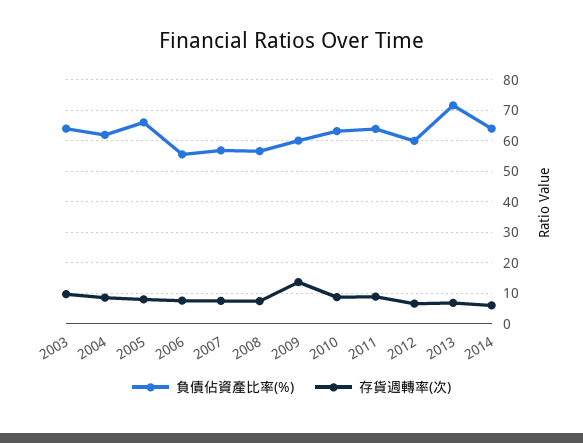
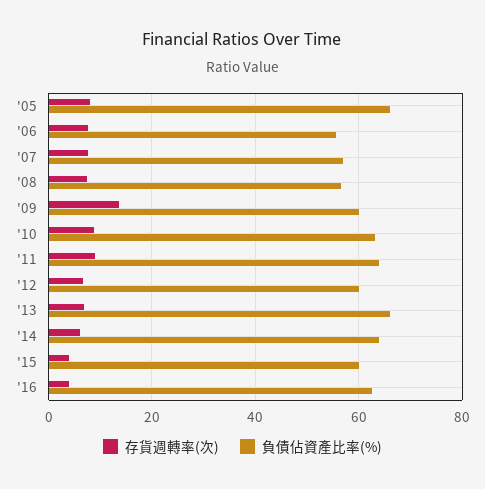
負債佔資產比率(%), 2003: 64 -> none
存貨週轉率(次), 2003: 10 -> none
負債佔資產比率(%), 2004: 62 -> none
存貨週轉率(次), 2004: 8 -> none
負債佔資產比率(%), 2013: 72 -> 66
存貨週轉率(次), '15: none -> 4
負債佔資產比率(%), '15: none -> 60
存貨週轉率(次), '16: none -> 4
負債佔資產比率(%), '16: none -> 62

